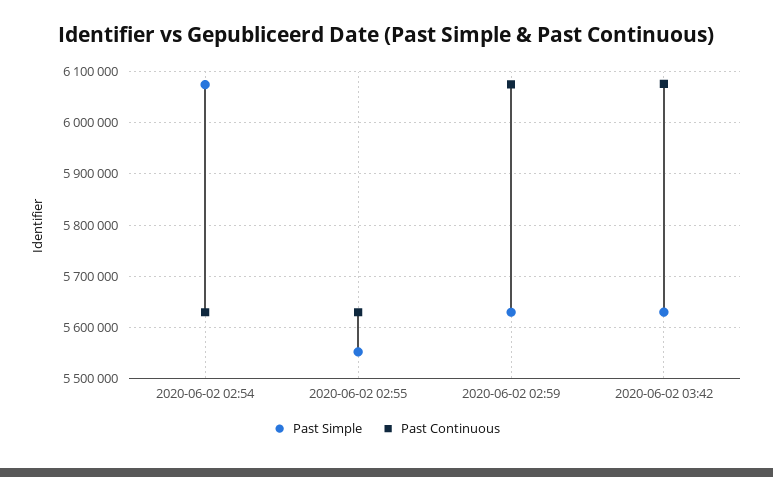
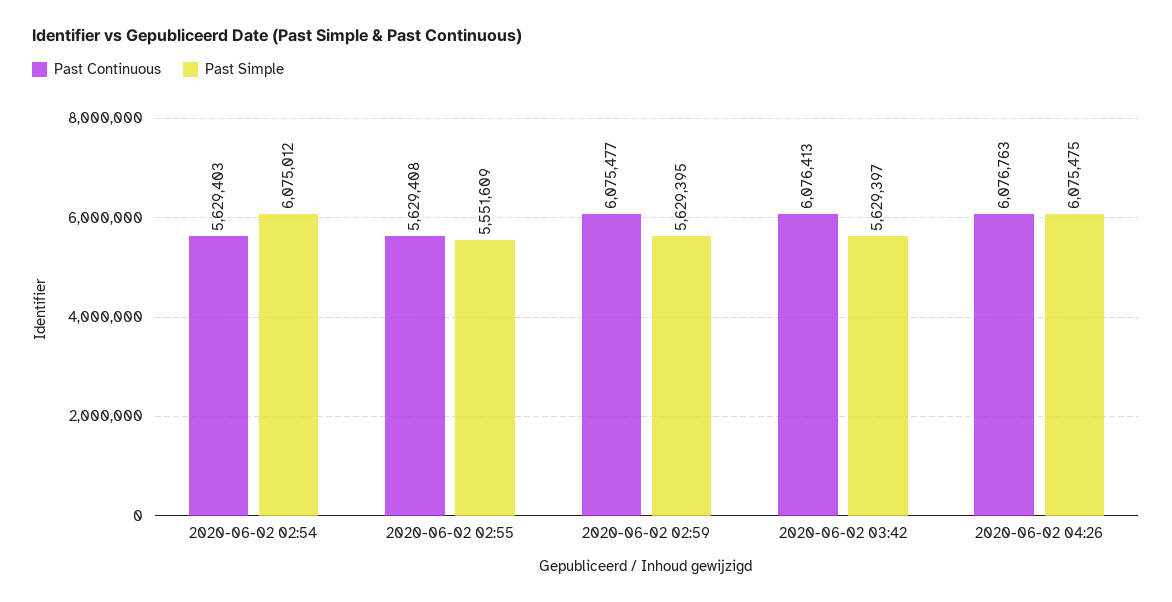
Past Continuous, 2020-06-02 04:26: none -> 6076763
Past Simple, 2020-06-02 04:26: none -> 6075475

